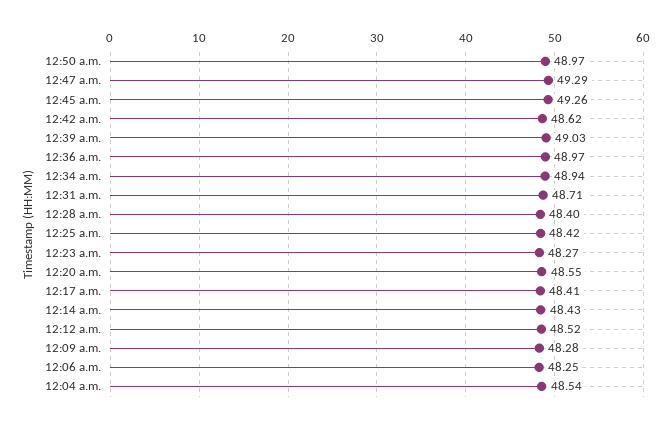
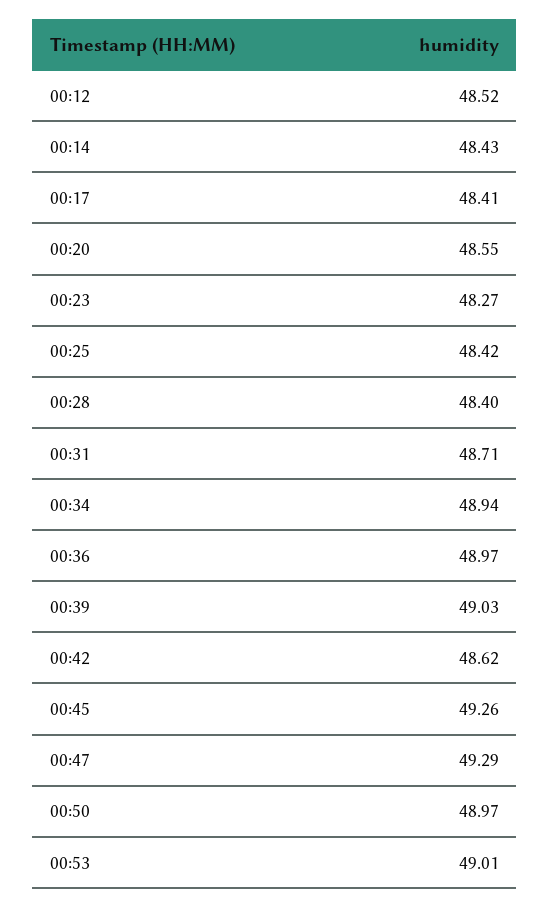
12:09 a.m.: 48.28 -> none
12:06 a.m.: 48.25 -> none
12:04 a.m.: 48.54 -> none
00:53: none -> 49.01

